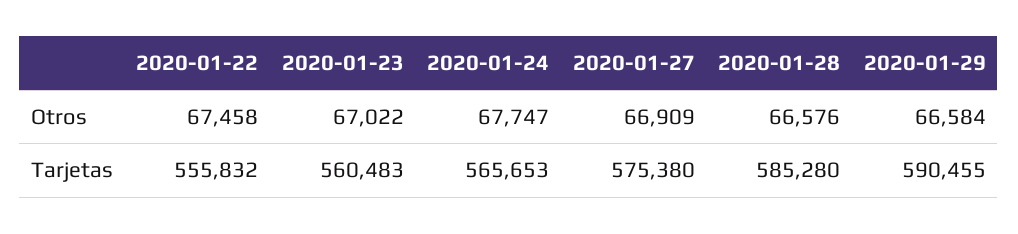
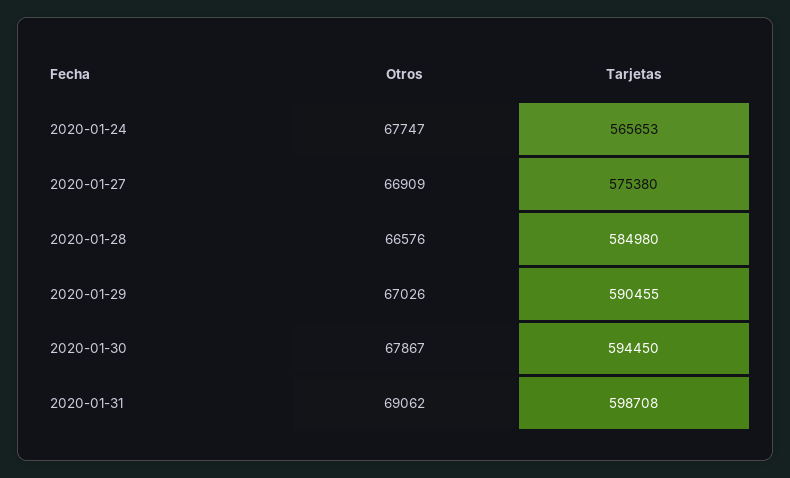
2020-01-22, Otros: 67458 -> none
2020-01-23, Otros: 67022 -> none
2020-01-29, Otros: 66584 -> 67026
2020-01-22, Tarjetas: 555832 -> none
2020-01-23, Tarjetas: 560483 -> none
2020-01-28, Tarjetas: 585280 -> 584980
2020-01-30, Otros: none -> 67867
2020-01-30, Tarjetas: none -> 594450
2020-01-31, Otros: none -> 69062
2020-01-31, Tarjetas: none -> 598708

